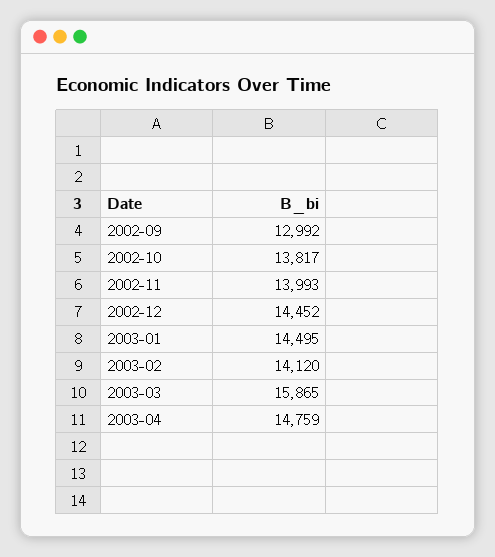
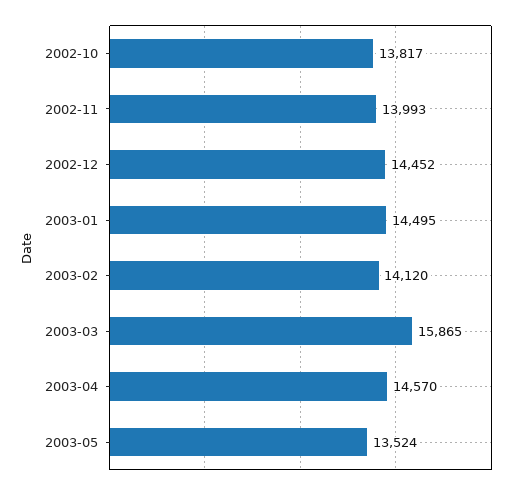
2002-09: 12992 -> none
2003-04: 14759 -> 14570
2003-05: none -> 13524

